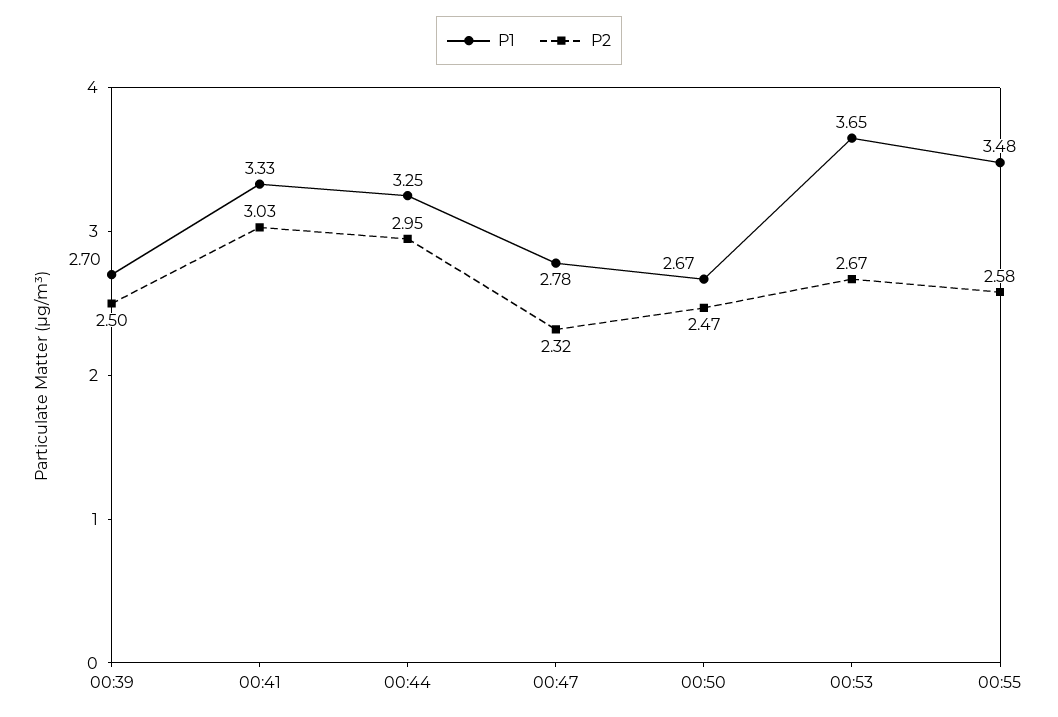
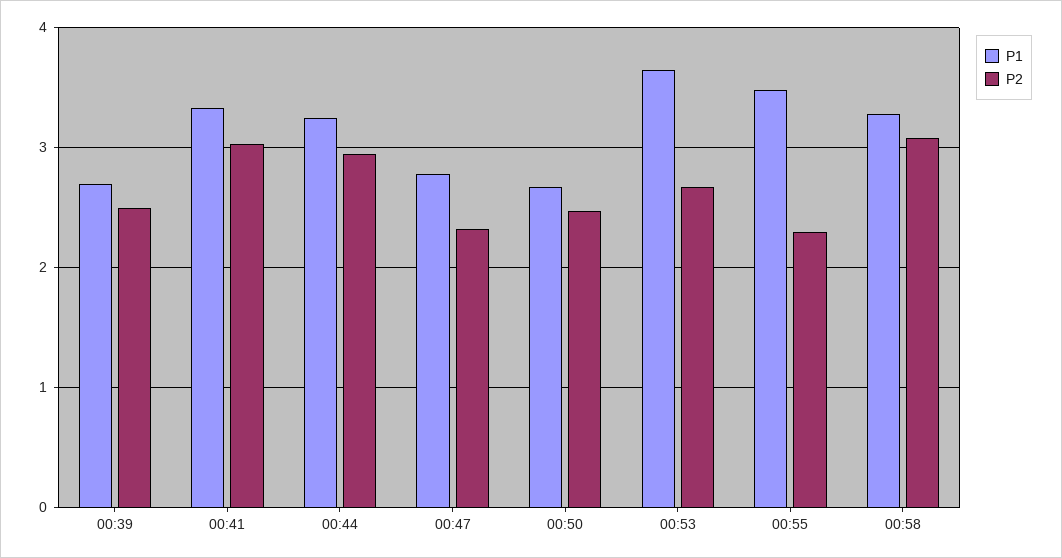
P2, 00:55: 2.58 -> 2.3
P1, 00:58: none -> 3.3
P2, 00:58: none -> 3.1

